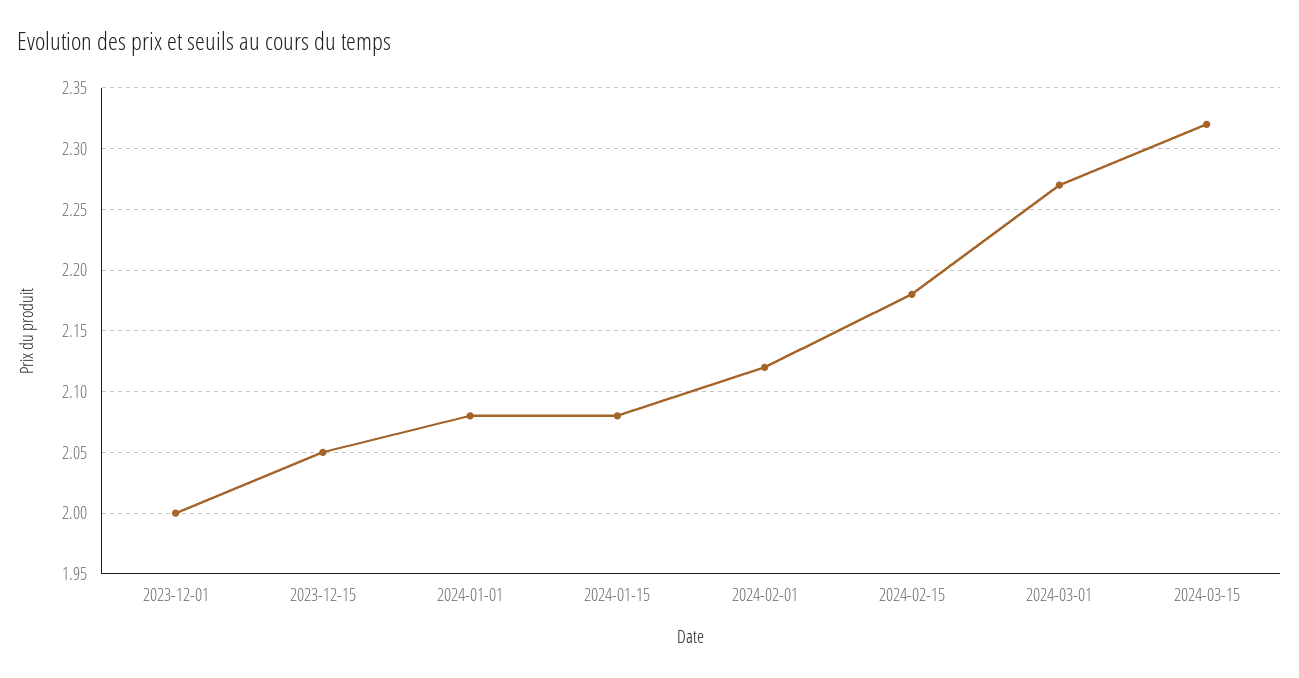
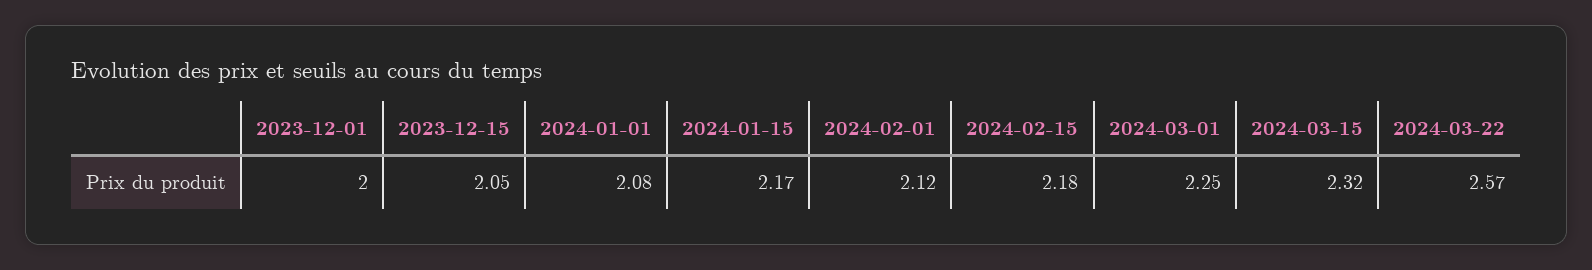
2024-01-15: 2.08 -> 2.17
2024-03-01: 2.27 -> 2.25
2024-03-22: none -> 2.57

